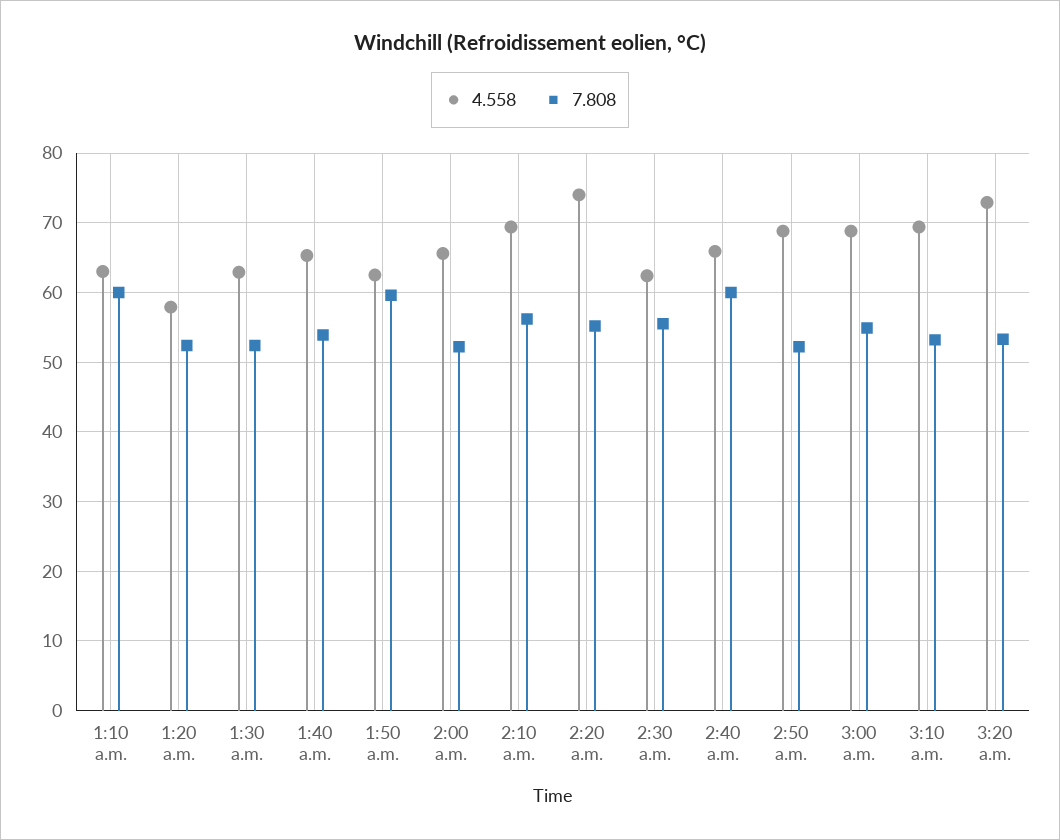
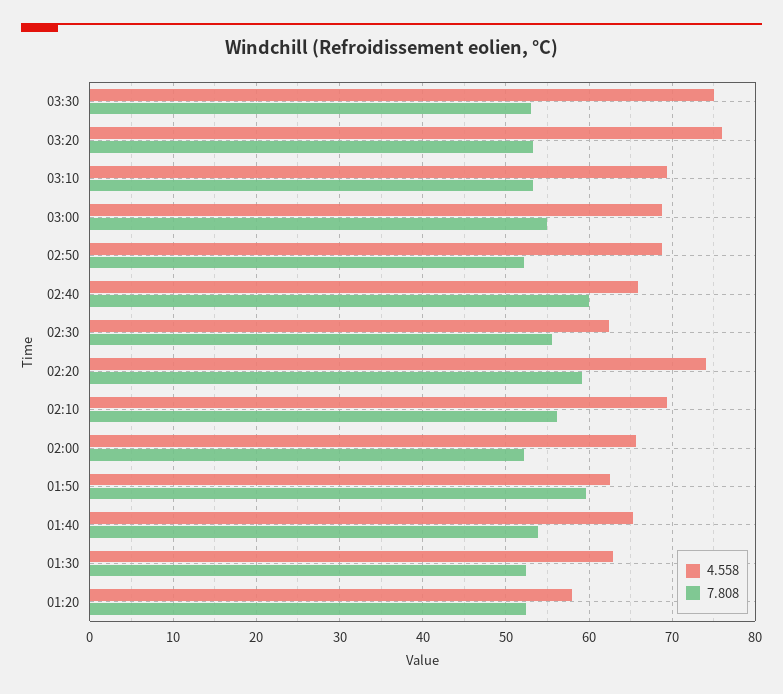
4.558, 1:10 a.m.: 63 -> none
7.808, 1:10 a.m.: 60 -> none
7.808, 2:20 a.m.: 55 -> 59
4.558, 3:20 a.m.: 73 -> 76
4.558, 03:30: none -> 75
7.808, 03:30: none -> 53

